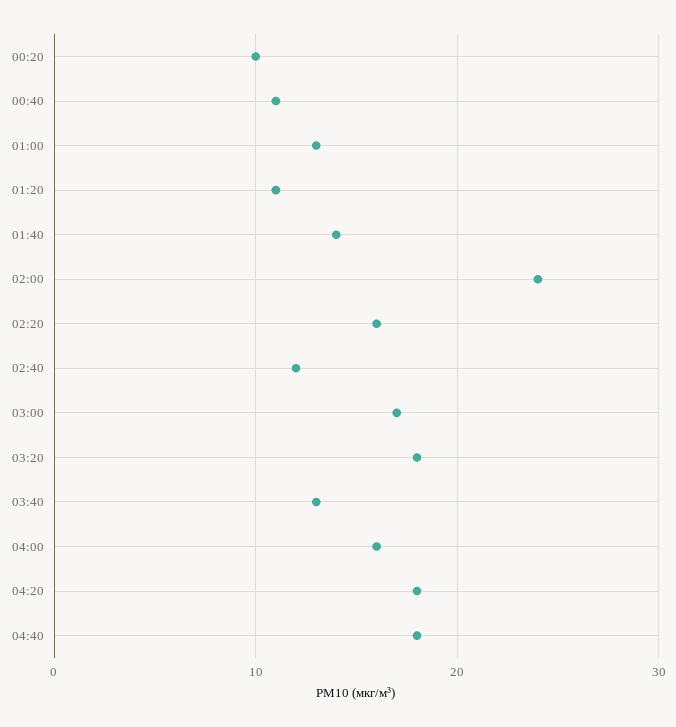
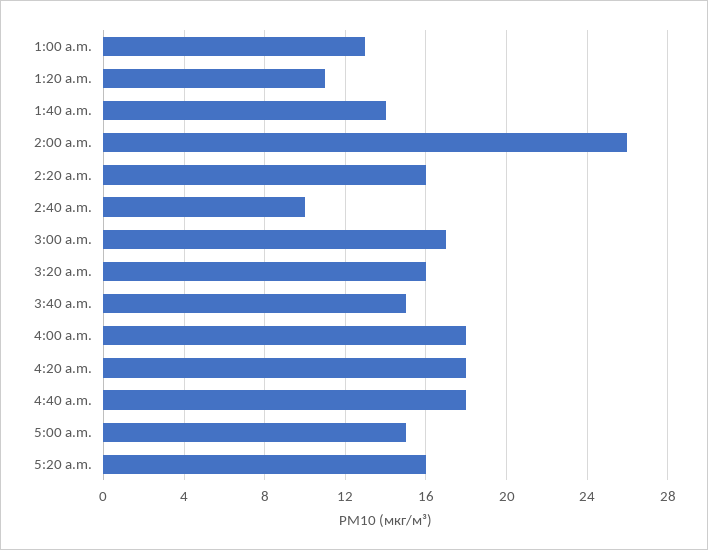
00:20: 10 -> none
00:40: 11 -> none
02:00: 24 -> 26
02:40: 12 -> 10
03:20: 18 -> 16
03:40: 13 -> 15
04:00: 16 -> 18
5:00 a.m.: none -> 15
5:20 a.m.: none -> 16

